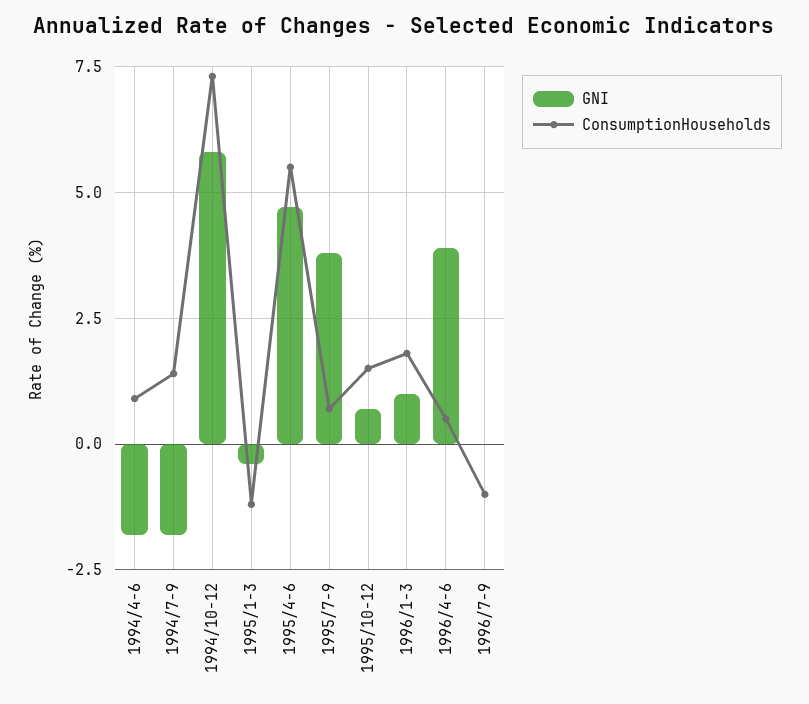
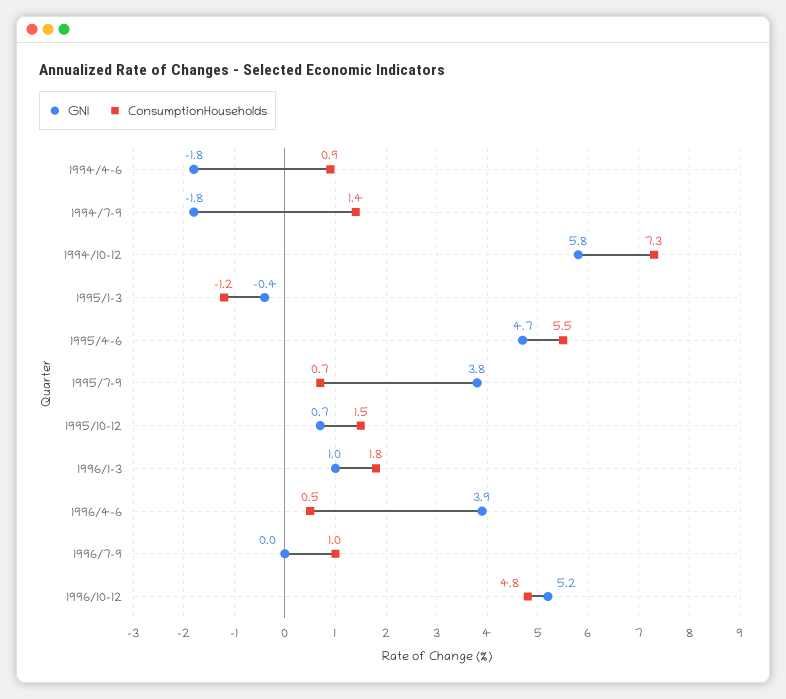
ConsumptionHouseholds, 1996/7-9: -1 -> 1
GNI, 1996/10-12: none -> 5.2
ConsumptionHouseholds, 1996/10-12: none -> 4.8

